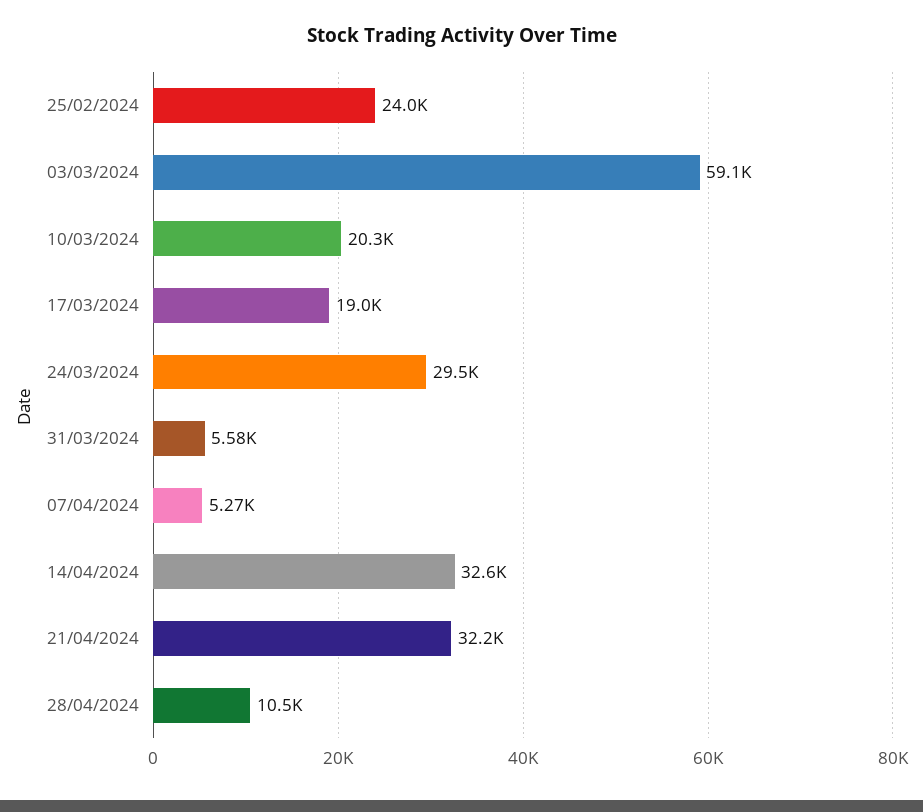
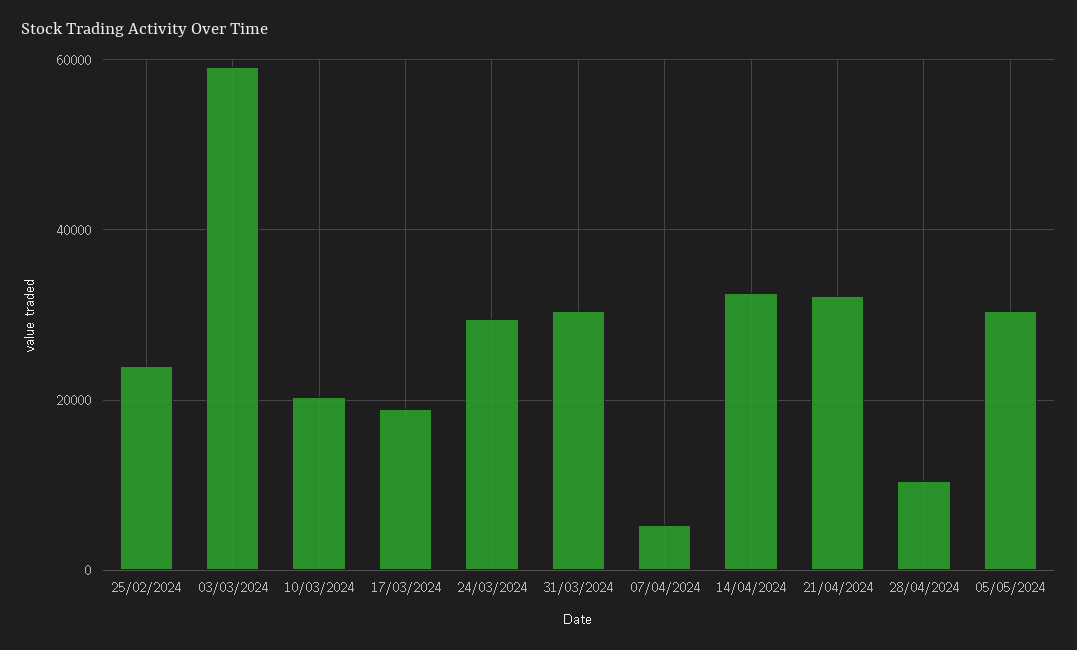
31/03/2024: 5580 -> 30000
05/05/2024: none -> 30000

